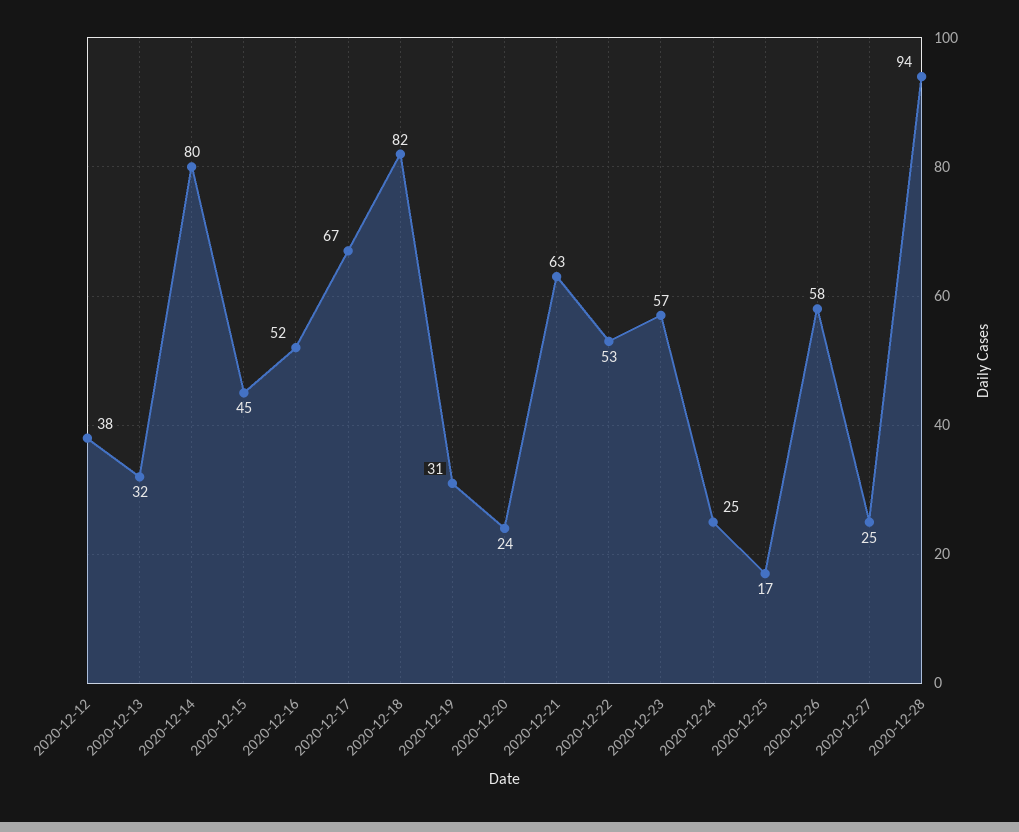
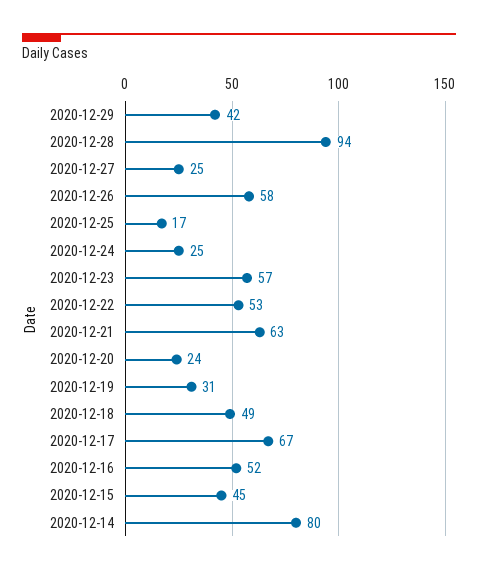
2020-12-12: 38 -> none
2020-12-13: 32 -> none
2020-12-18: 82 -> 49
2020-12-29: none -> 42

